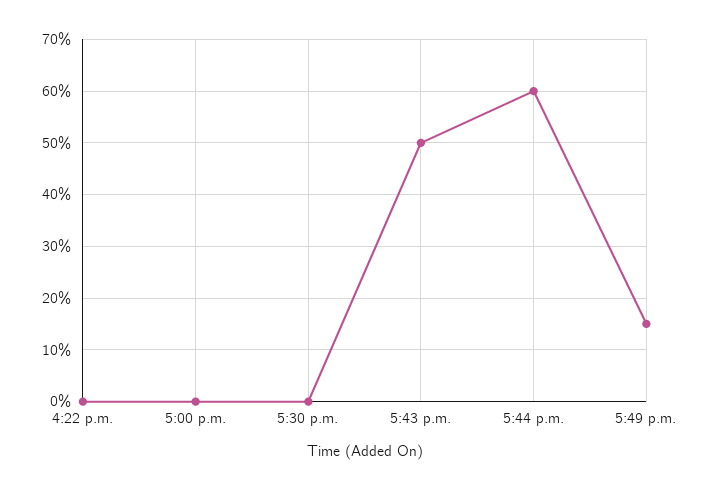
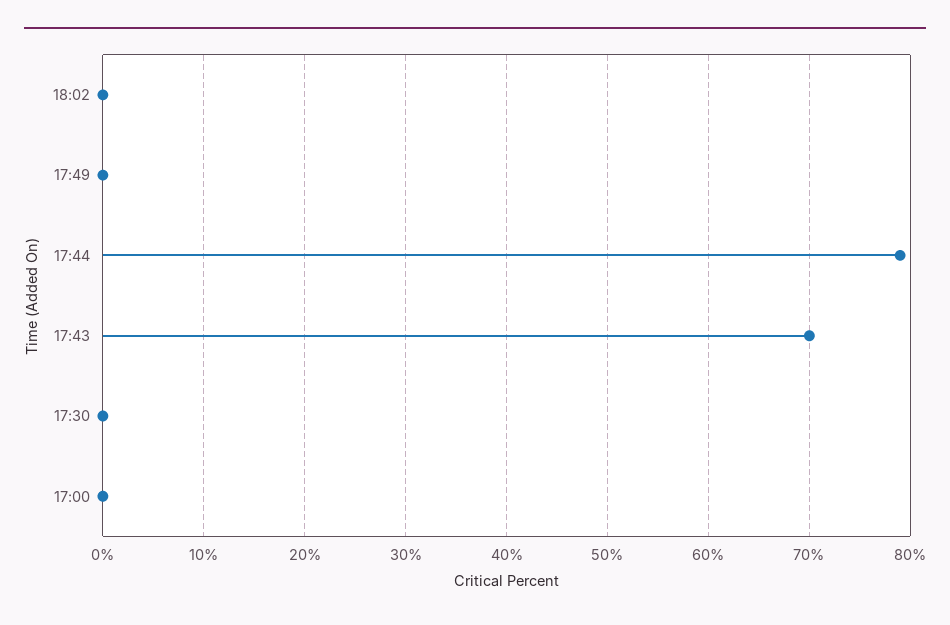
4:22 p.m.: 0 -> none
5:43 p.m.: 50 -> 70
5:44 p.m.: 60 -> 79
5:49 p.m.: 15 -> 0
18:02: none -> 0

